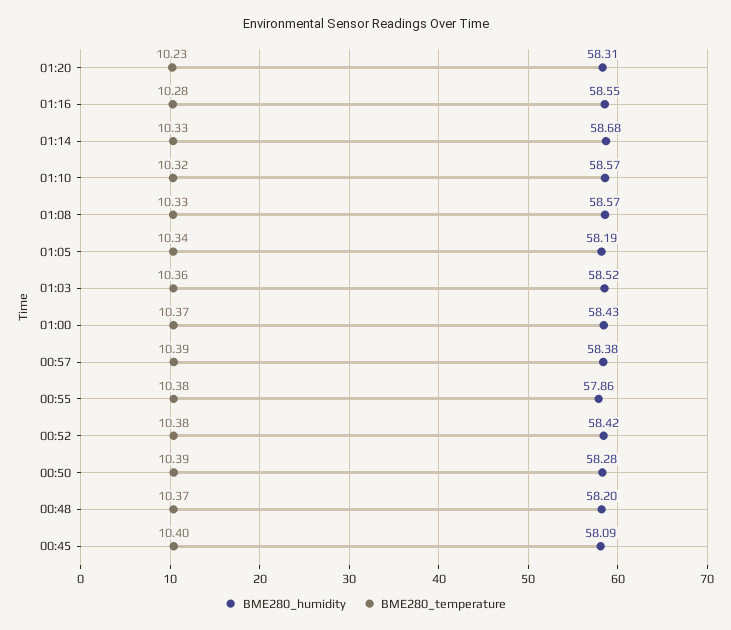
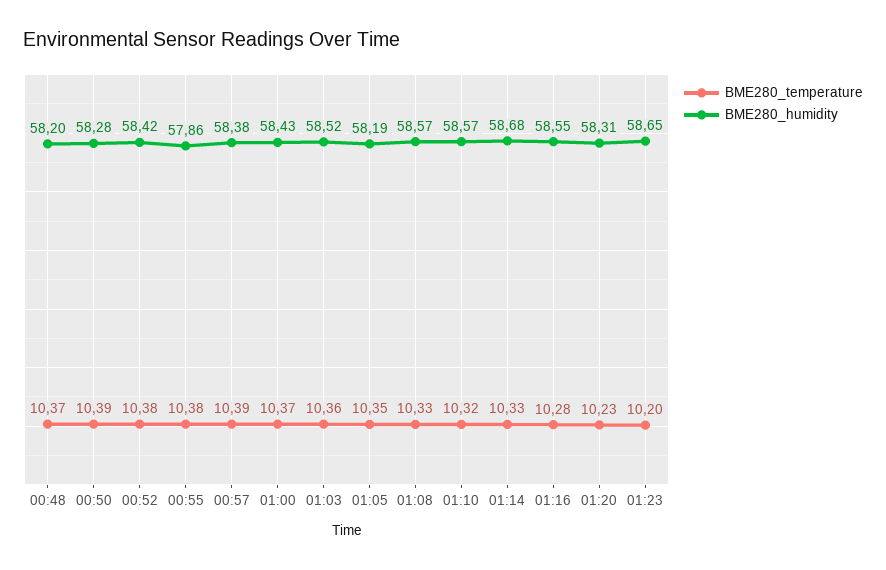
BME280_temperature, 01:05: 10.34 -> 10.35
BME280_humidity, 00:45: 58.09 -> none
BME280_temperature, 00:45: 10.4 -> none
BME280_temperature, 01:23: none -> 10.2
BME280_humidity, 01:23: none -> 58.65

